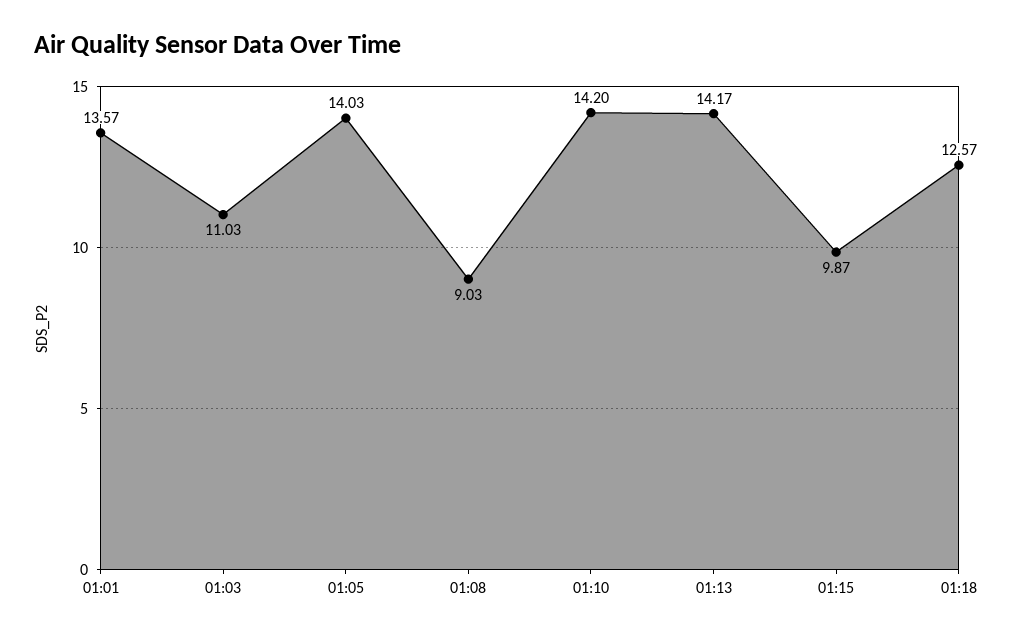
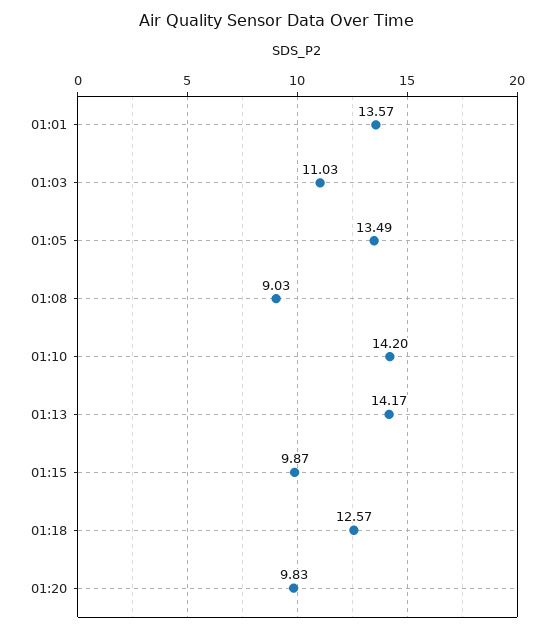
01:05: 14.03 -> 13.49
01:20: none -> 9.83

